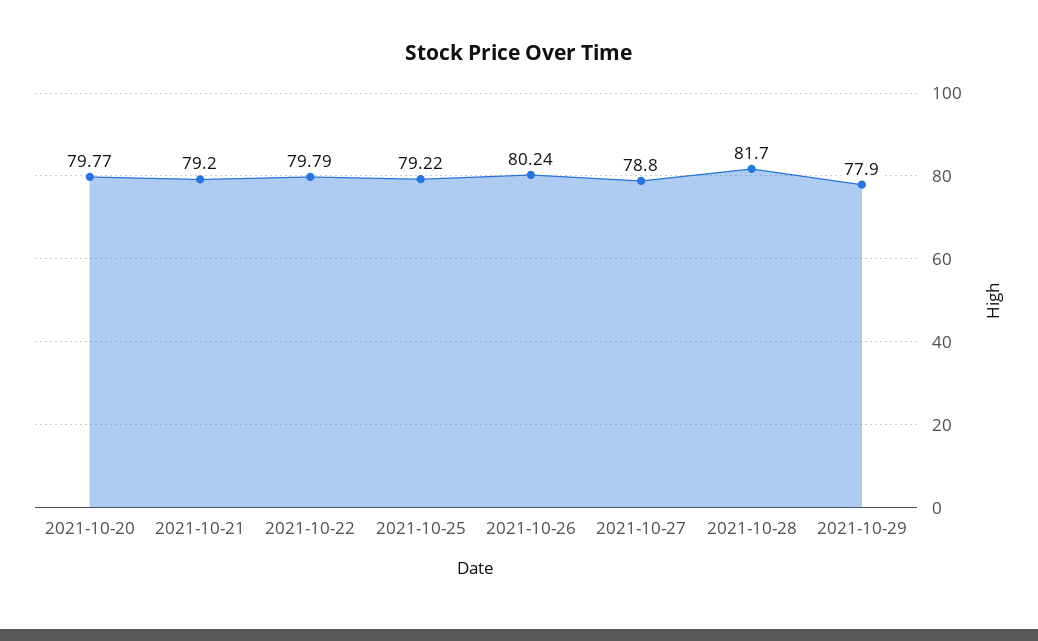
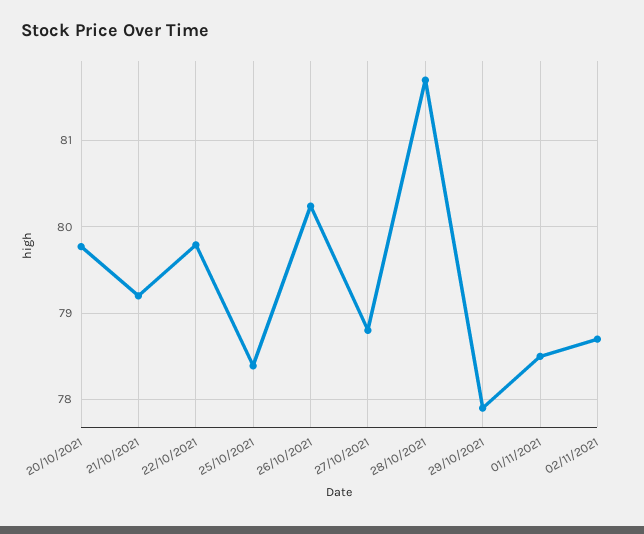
2021-10-25: 79.22 -> 78.4
01/11/2021: none -> 78.5
02/11/2021: none -> 78.7

